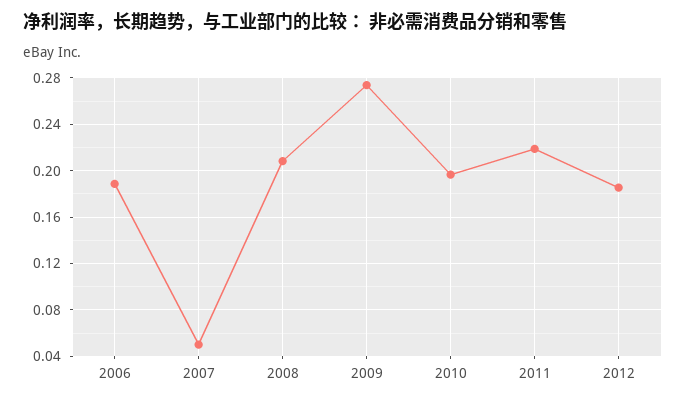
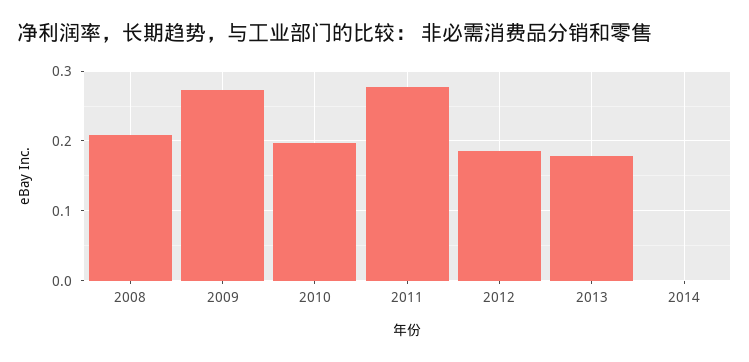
2006: 0.19 -> none
2007: 0.05 -> none
2011: 0.22 -> 0.28
2013: none -> 0.18
2014: none -> 0

